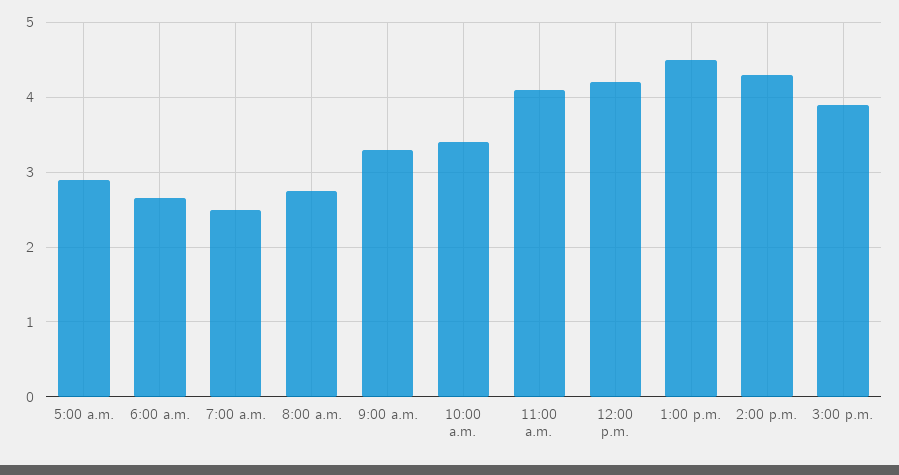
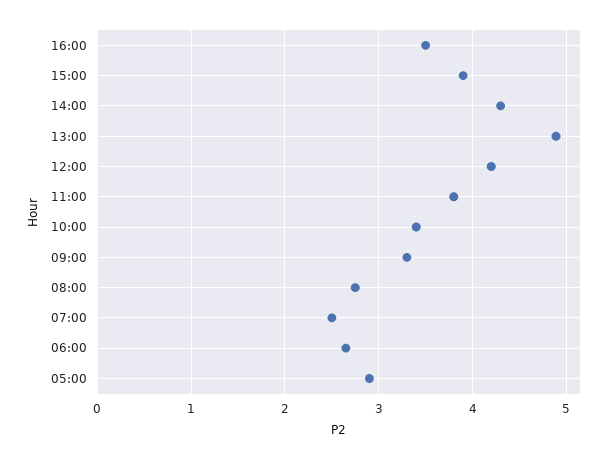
11:00 a.m.: 4.1 -> 3.8
1:00 p.m.: 4.5 -> 4.9
16:00: none -> 3.5

